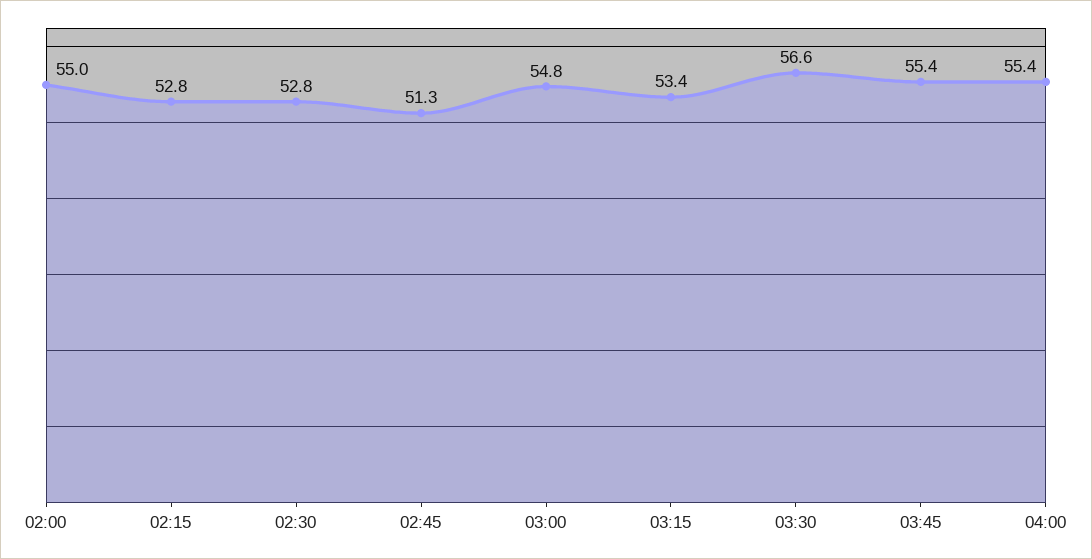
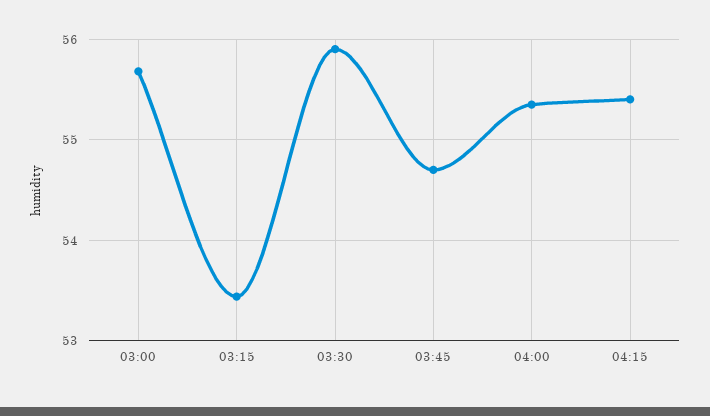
02:00: 55 -> none
02:15: 52.8 -> none
02:30: 52.8 -> none
02:45: 51.3 -> none
03:00: 54.8 -> 55.7
03:30: 56.6 -> 55.9
03:45: 55.4 -> 54.7
04:15: none -> 55.4

